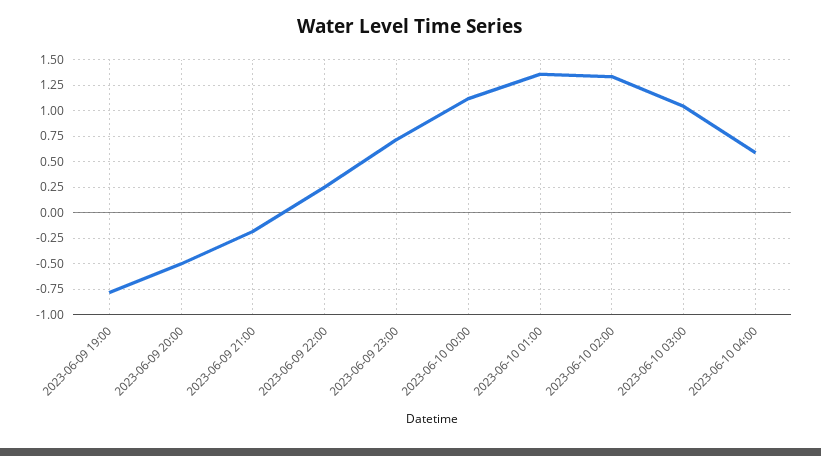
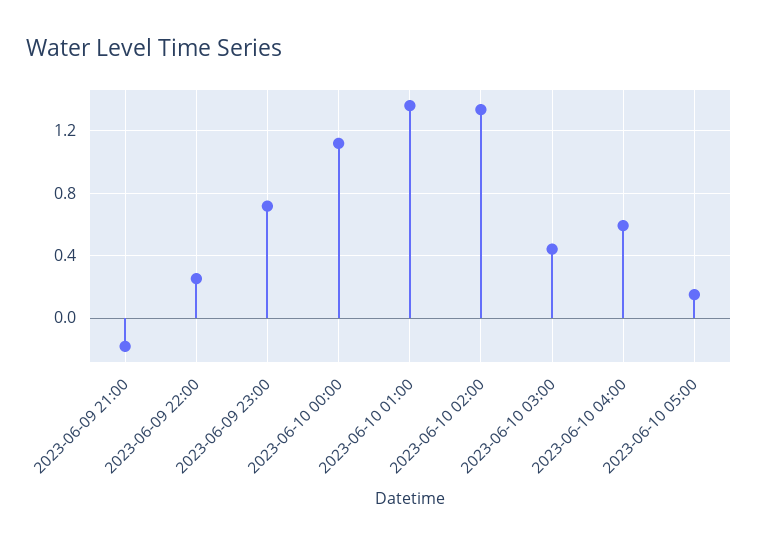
2023-06-09 19:00: -0.75 -> none
2023-06-09 20:00: -0.5 -> none
2023-06-10 03:00: 1 -> 0.45
2023-06-10 05:00: none -> 0.15

